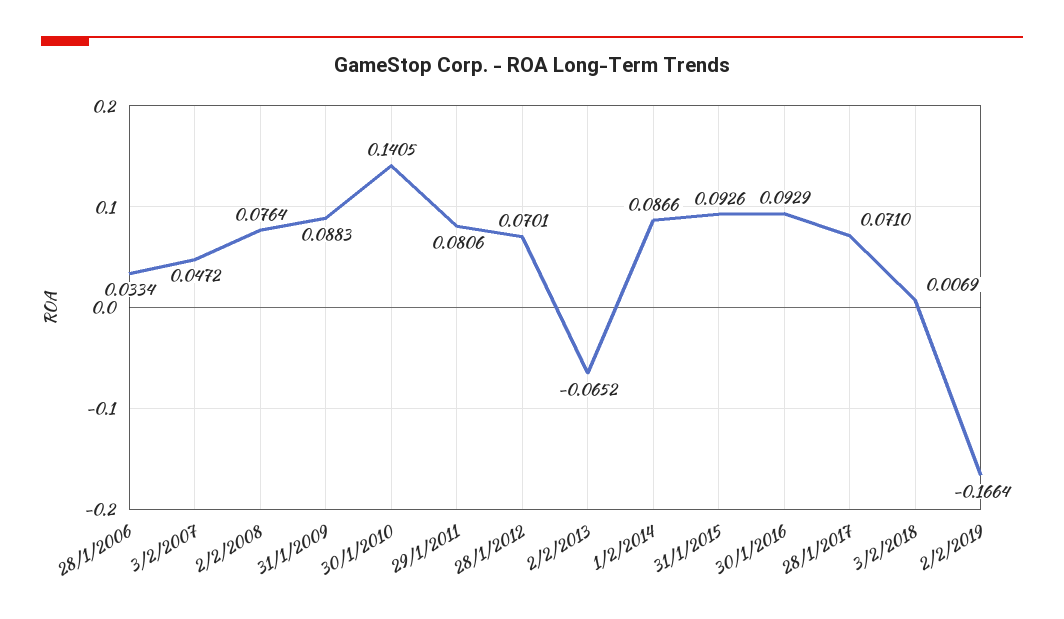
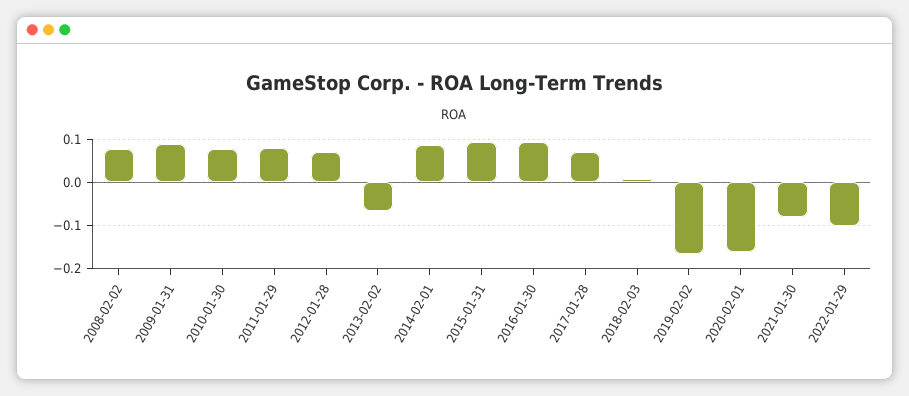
28/1/2006: 0.0334 -> none
3/2/2007: 0.0472 -> none
30/1/2010: 0.1405 -> 0.08
2020-02-01: none -> -0.16
2021-01-30: none -> -0.08
2022-01-29: none -> -0.1

